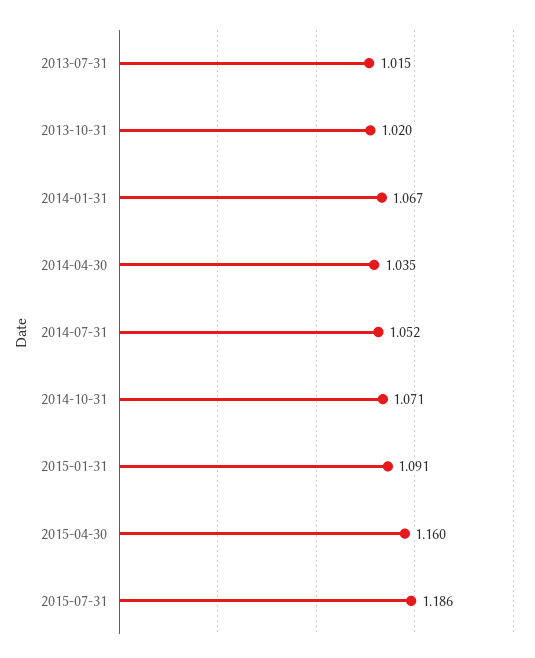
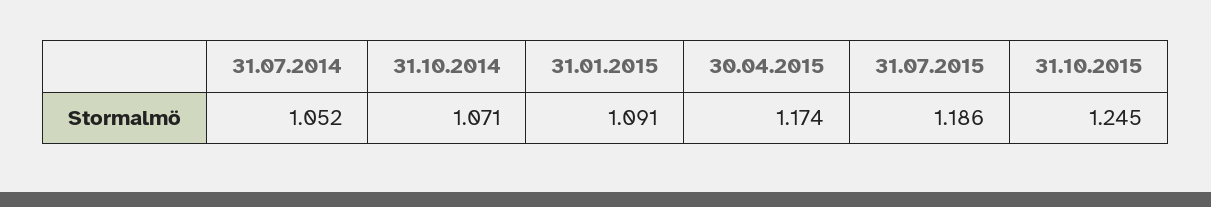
2013-07-31: 1.015 -> none
2013-10-31: 1.02 -> none
2014-01-31: 1.067 -> none
2014-04-30: 1.035 -> none
2015-04-30: 1.16 -> 1.174
31.10.2015: none -> 1.245

